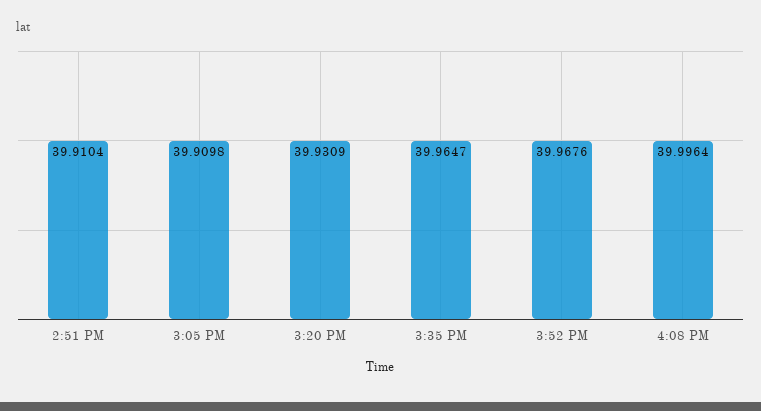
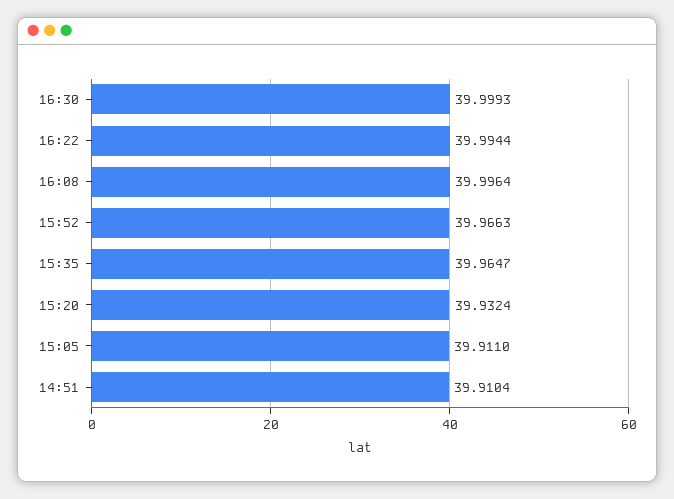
3:05 PM: 39.9098 -> 39.911
3:20 PM: 39.9309 -> 39.9324
3:52 PM: 39.9676 -> 39.9663
16:30: none -> 39.9993
16:22: none -> 39.9944

